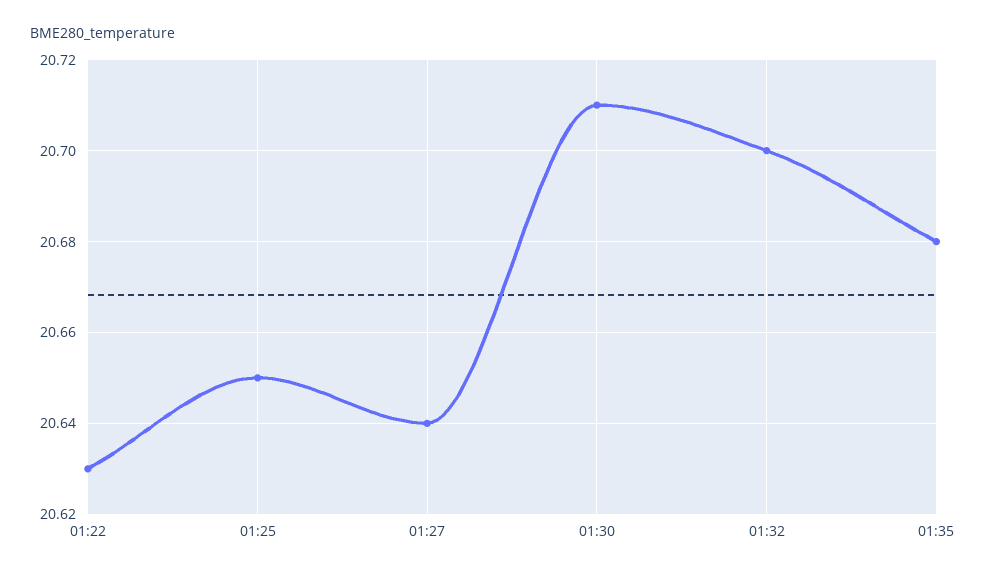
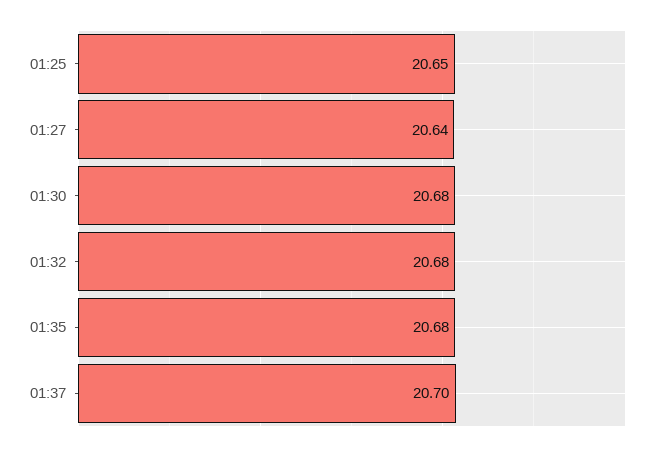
01:22: 20.63 -> none
01:30: 20.71 -> 20.68
01:32: 20.7 -> 20.68
01:37: none -> 20.7

